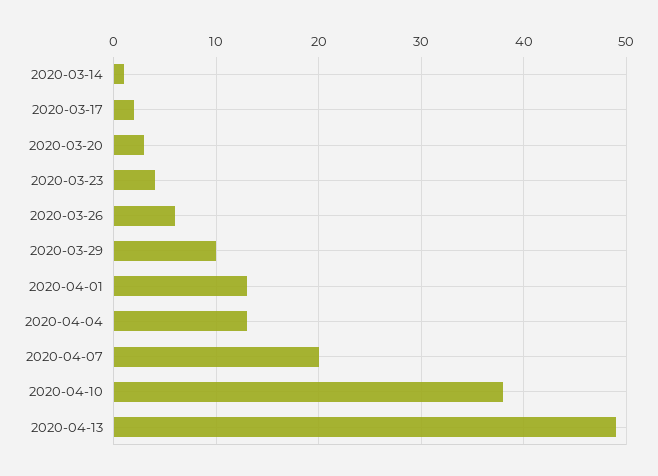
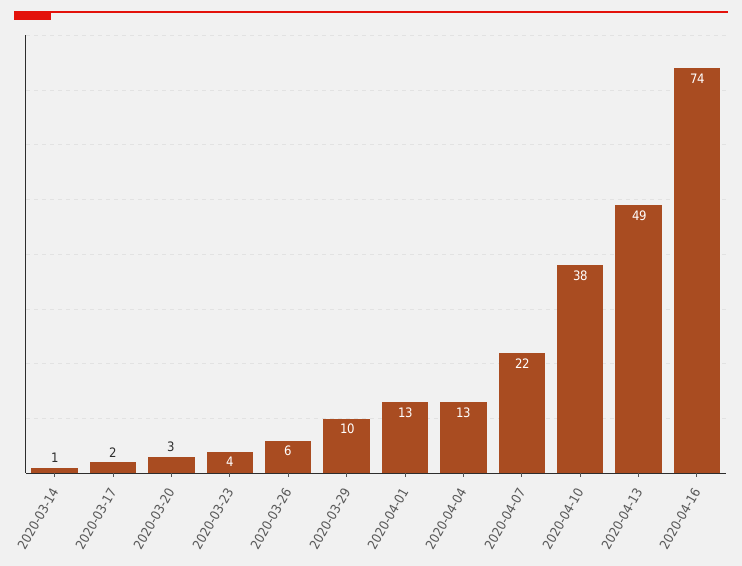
2020-04-07: 20 -> 22
2020-04-16: none -> 74

